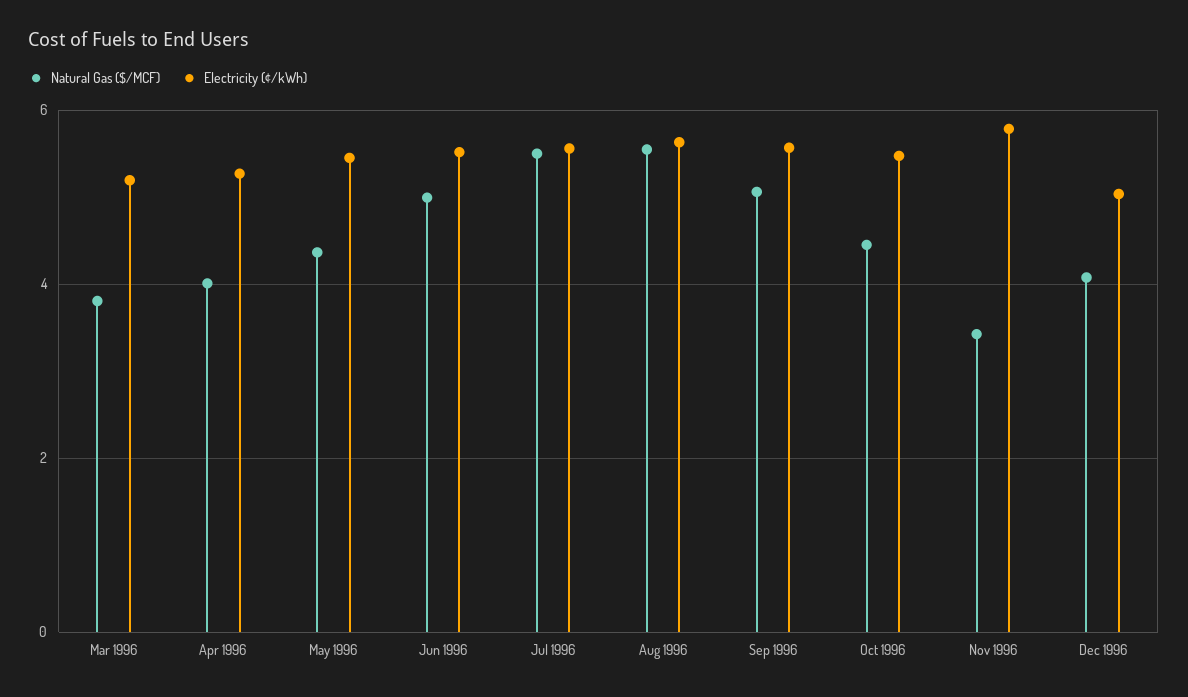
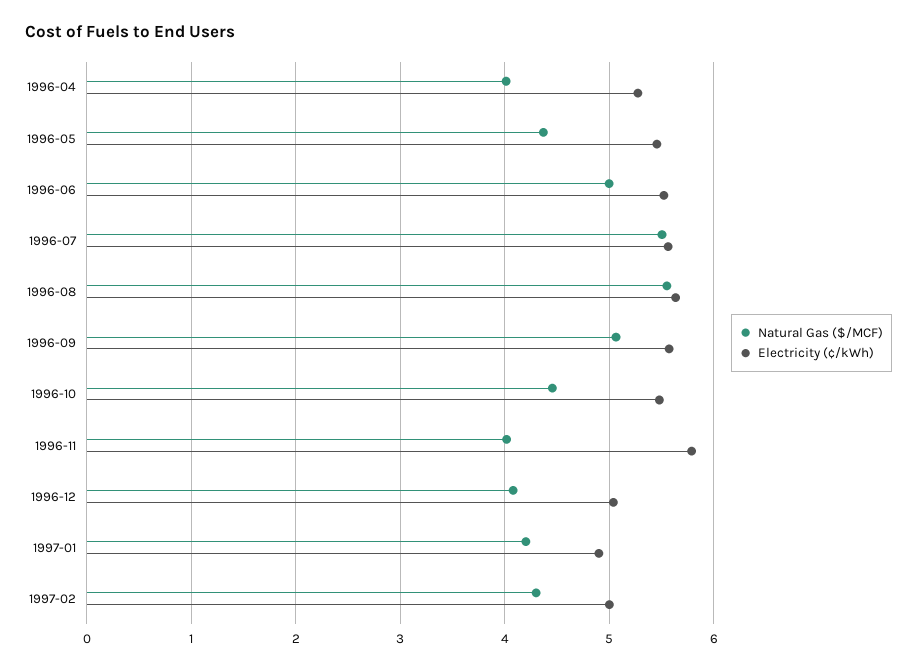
Natural Gas ($/MCF), Mar 1996: 3.8 -> none
Electricity (¢/kWh), Mar 1996: 5.2 -> none
Natural Gas ($/MCF), Nov 1996: 3.4 -> 4
Natural Gas ($/MCF), 1997-01: none -> 4.2
Electricity (¢/kWh), 1997-01: none -> 4.9
Natural Gas ($/MCF), 1997-02: none -> 4.3
Electricity (¢/kWh), 1997-02: none -> 5

